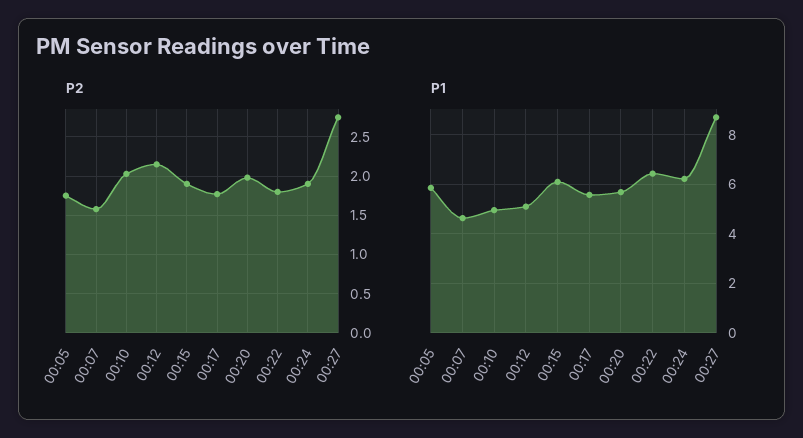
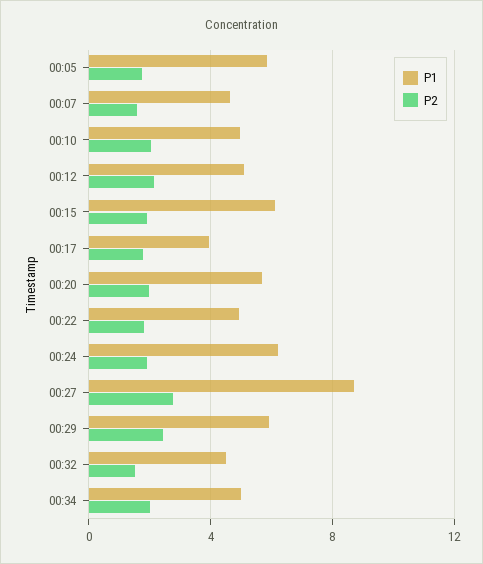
P1, 00:17: 5.5 -> 4
P1, 00:22: 6.5 -> 5
P1, 00:29: none -> 6
P2, 00:29: none -> 2.5
P1, 00:32: none -> 4.5
P2, 00:32: none -> 1.5
P1, 00:34: none -> 5
P2, 00:34: none -> 2

